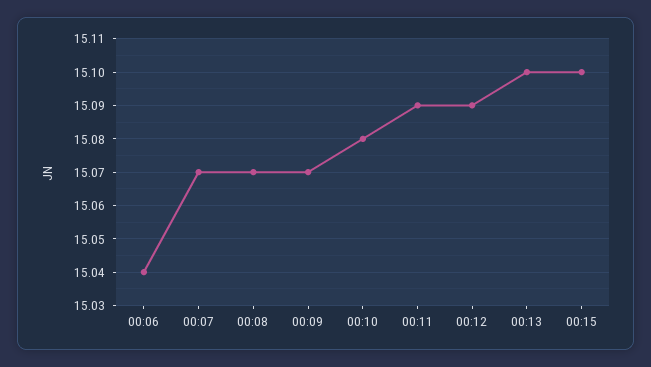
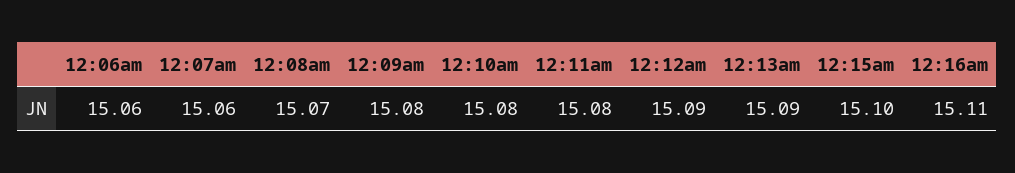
00:06: 15.04 -> 15.06
00:07: 15.07 -> 15.06
00:09: 15.07 -> 15.08
00:11: 15.09 -> 15.08
00:13: 15.1 -> 15.09
12:16am: none -> 15.11

